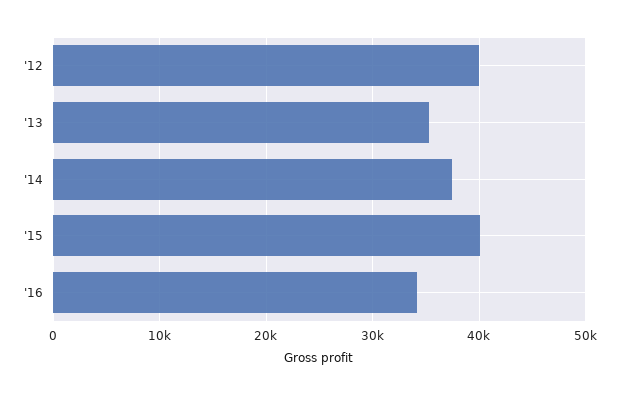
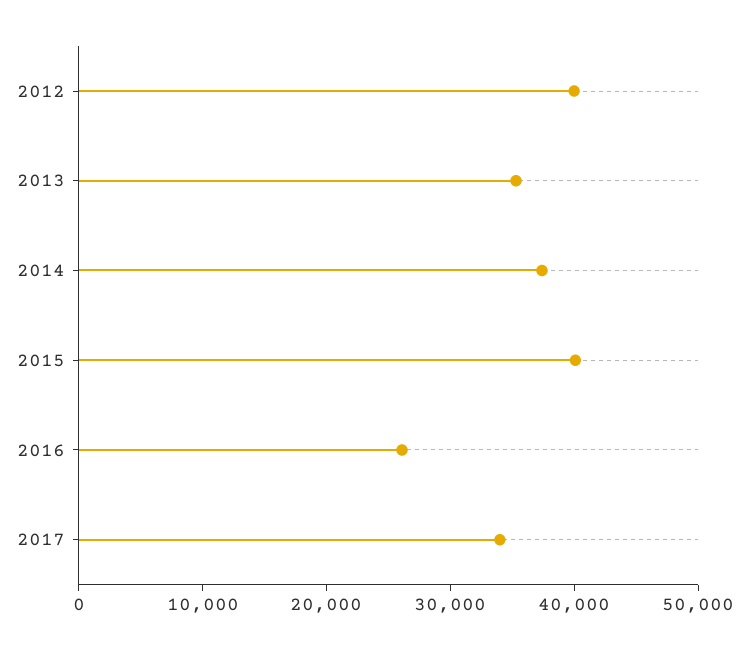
'16: 34000 -> 26000
2017: none -> 34000

